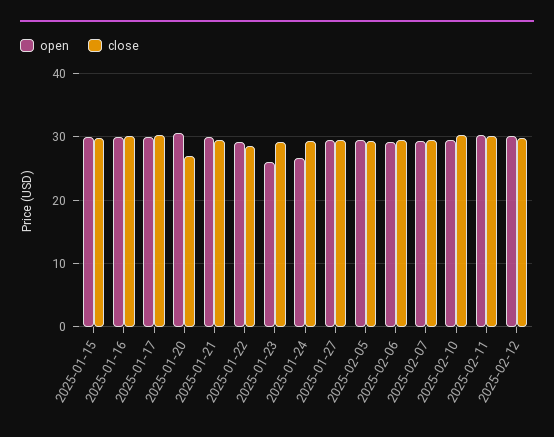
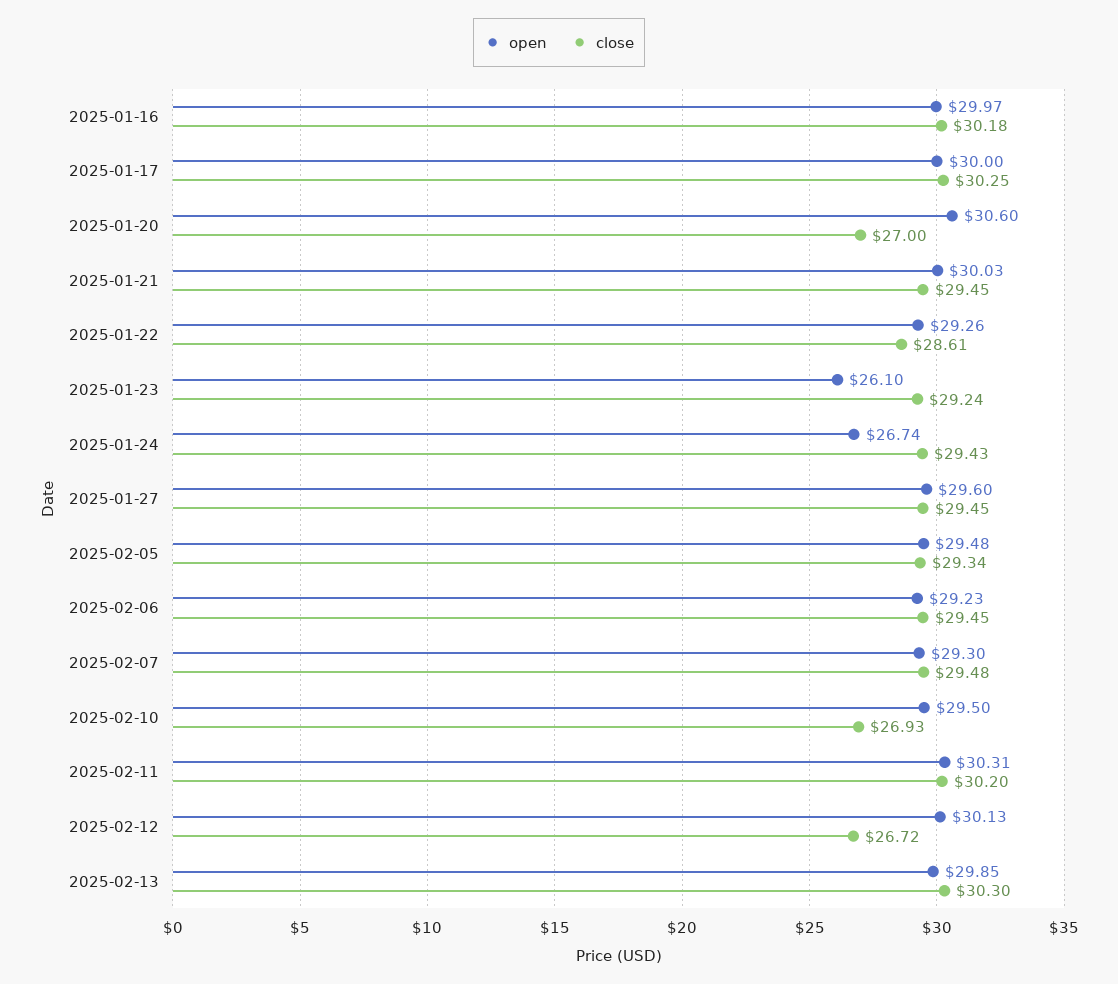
open, 2025-01-15: 30 -> none
close, 2025-01-15: 30 -> none
close, 2025-02-10: 30 -> 26.93
close, 2025-02-12: 30 -> 26.72
open, 2025-02-13: none -> 29.85
close, 2025-02-13: none -> 30.3

